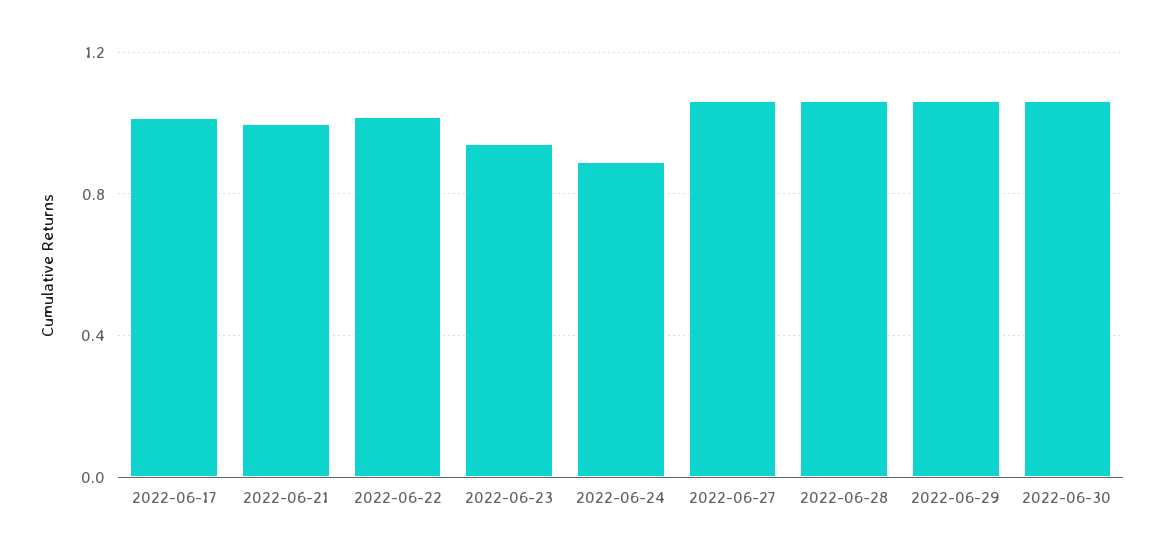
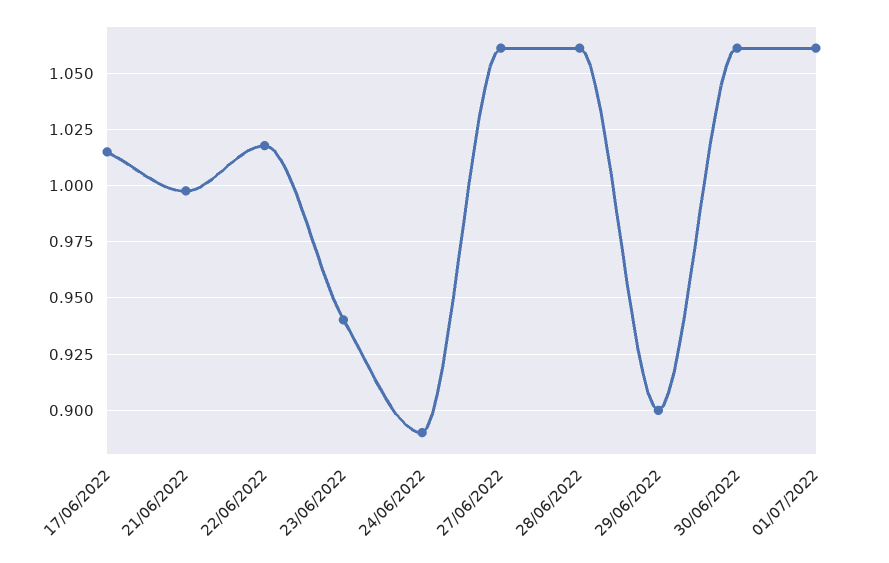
2022-06-29: 1.05 -> 0.9
01/07/2022: none -> 1.06

